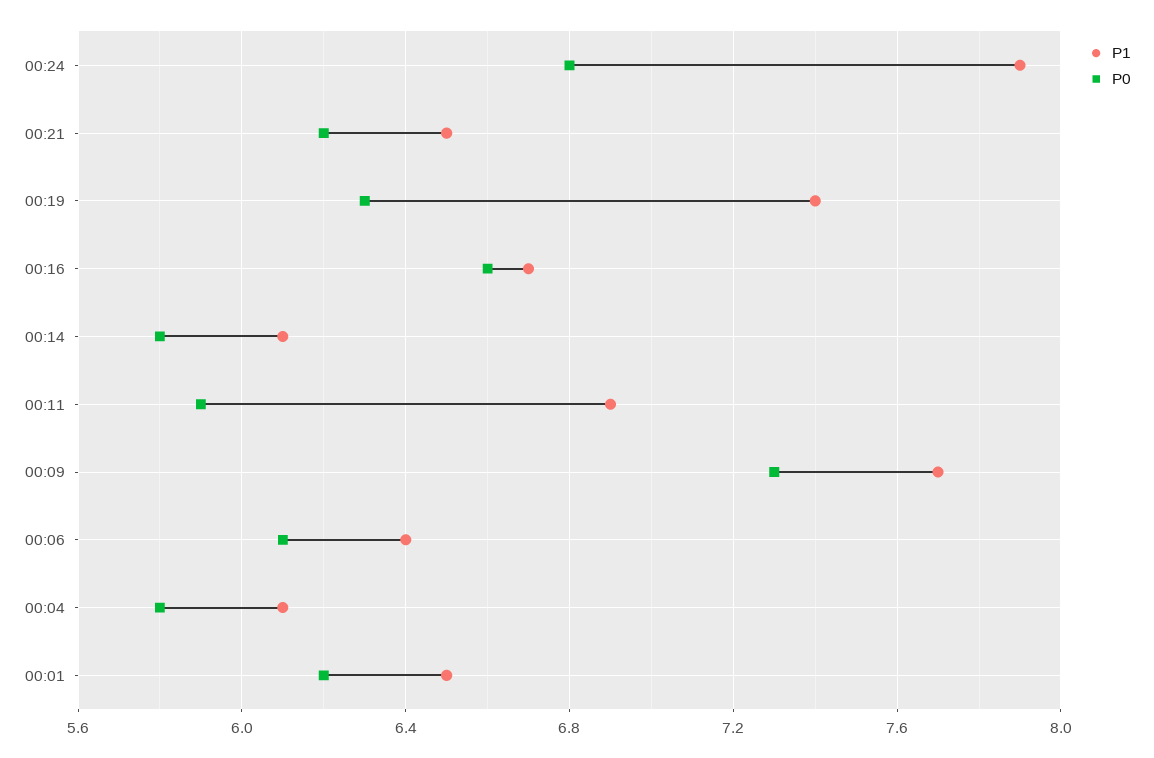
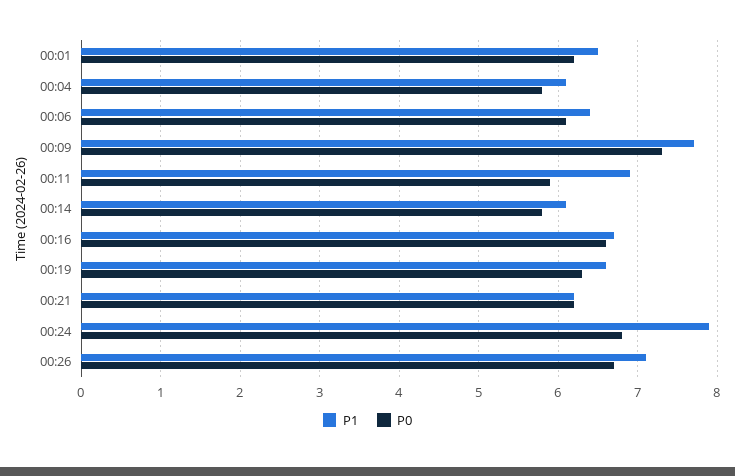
P1, 00:21: 6.5 -> 6.2
P1, 00:19: 7.4 -> 6.6
P1, 00:26: none -> 7.1
P0, 00:26: none -> 6.7

